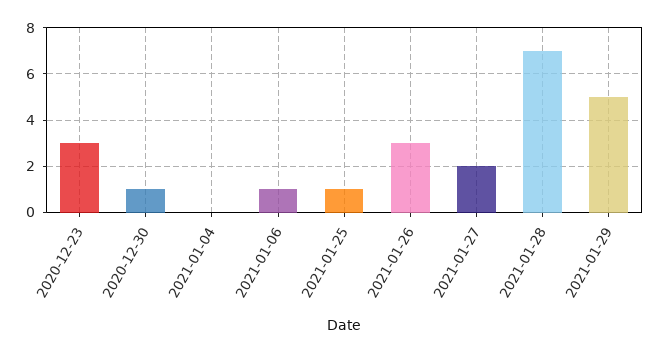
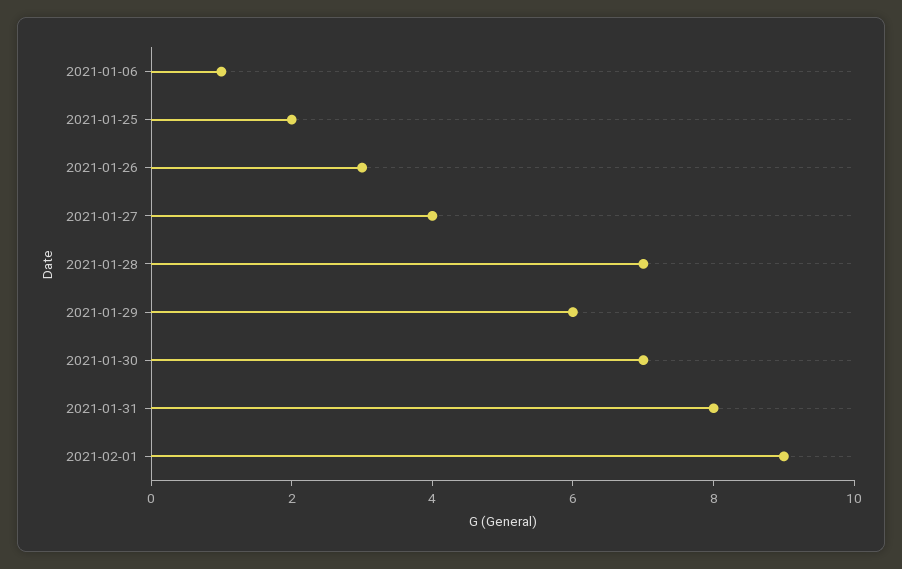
2020-12-23: 3 -> none
2020-12-30: 1 -> none
2021-01-04: 0 -> none
2021-01-25: 1 -> 2
2021-01-27: 2 -> 4
2021-01-29: 5 -> 6
2021-01-30: none -> 7
2021-01-31: none -> 8
2021-02-01: none -> 9

